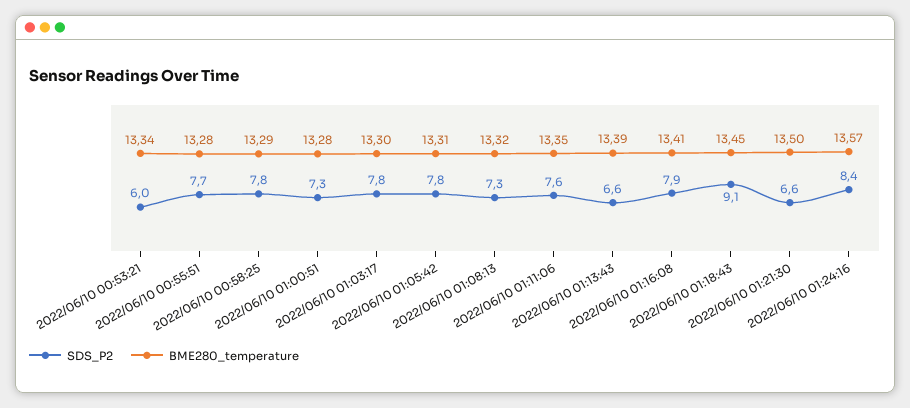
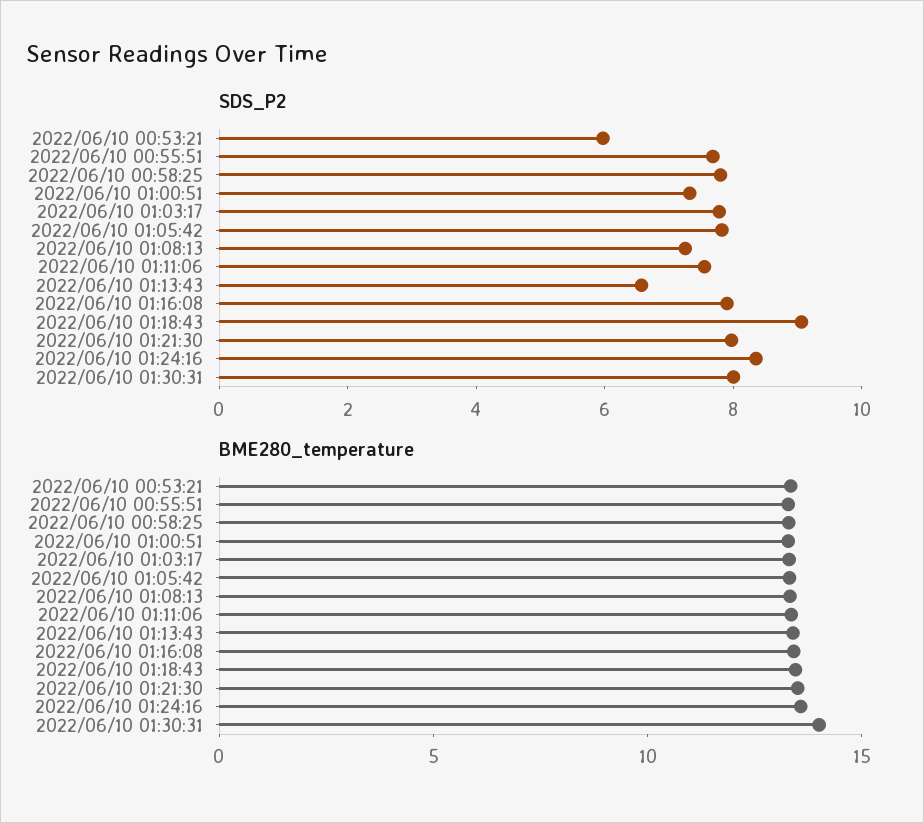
SDS_P2, 2022/06/10 01:21:30: 6.6 -> 8
SDS_P2, 2022/06/10 01:30:31: none -> 8
BME280_temperature, 2022/06/10 01:30:31: none -> 14

